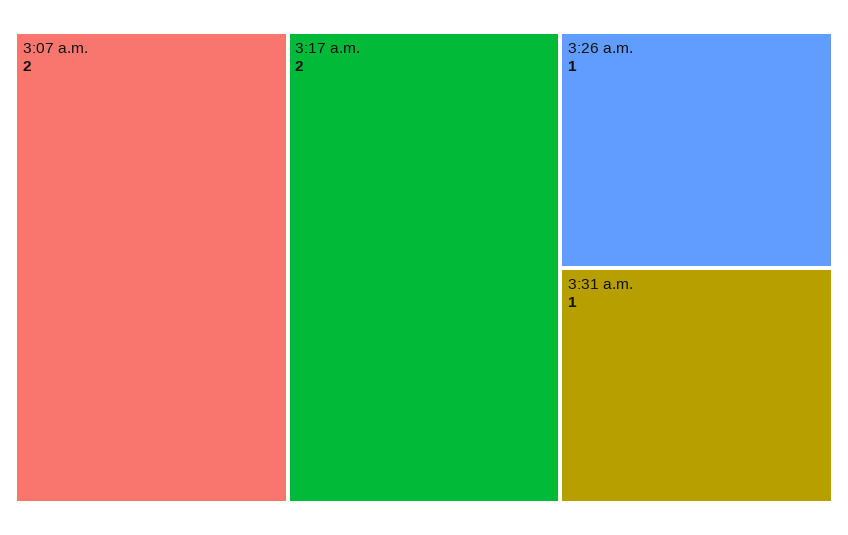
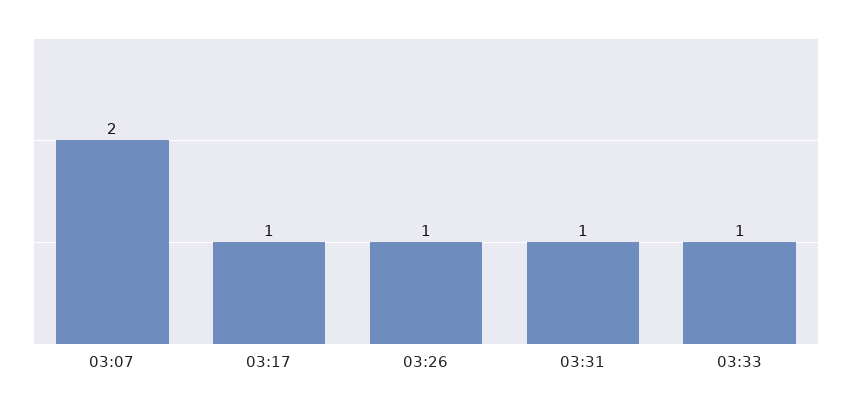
3:17 a.m.: 2 -> 1
03:33: none -> 1

